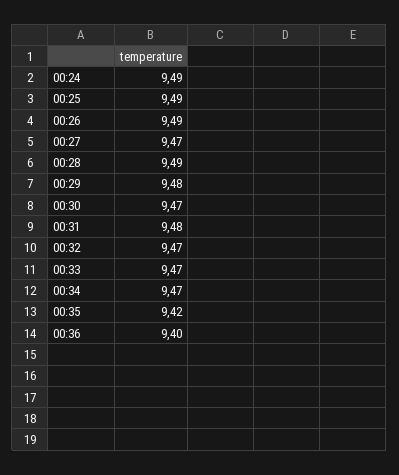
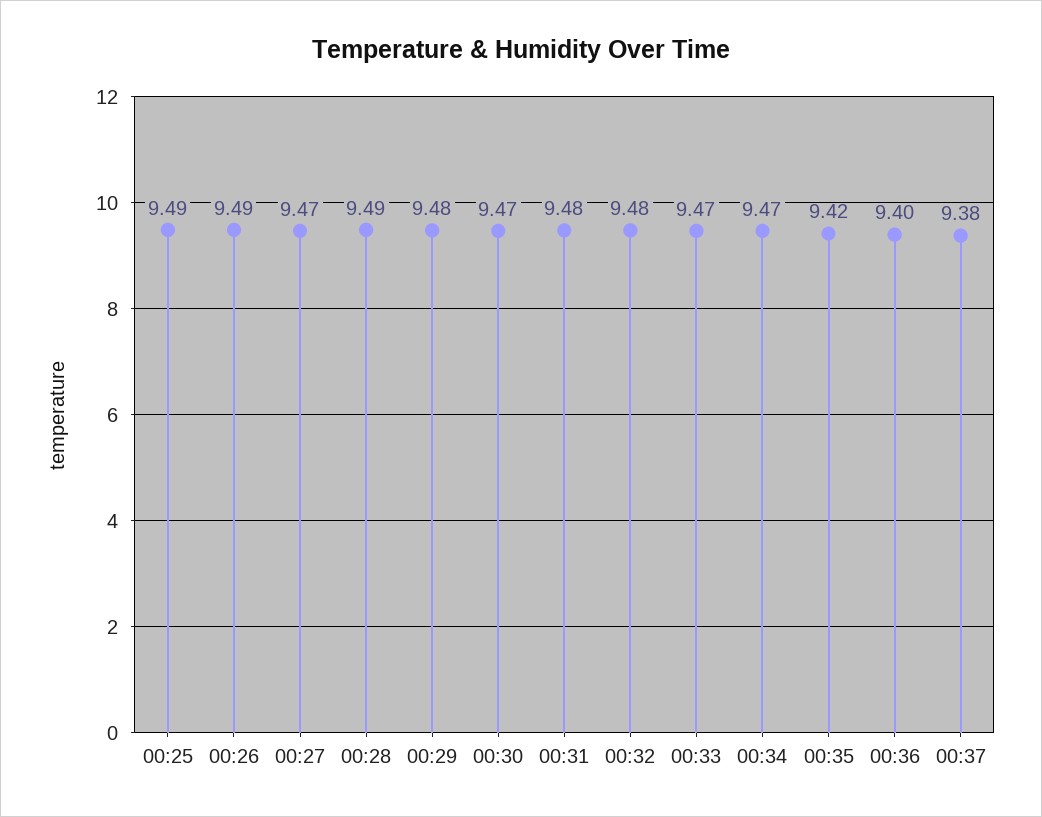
00:24: 9.49 -> none
00:32: 9.47 -> 9.48
00:37: none -> 9.38

